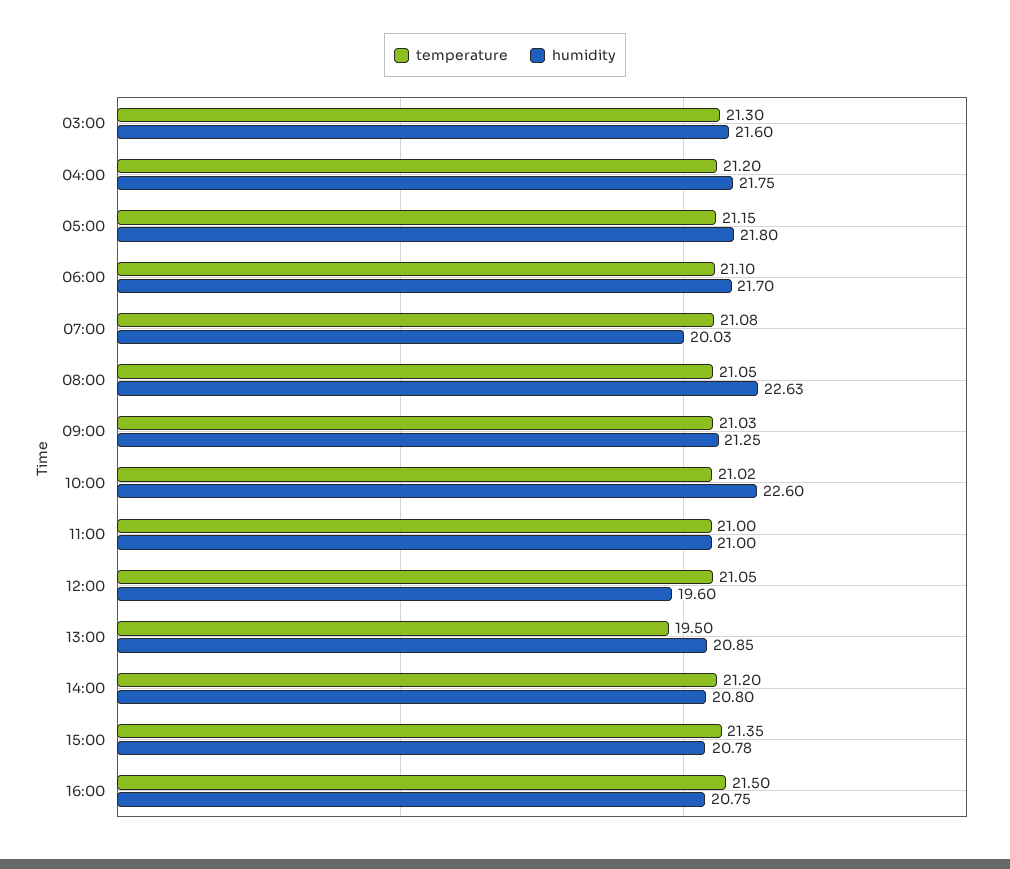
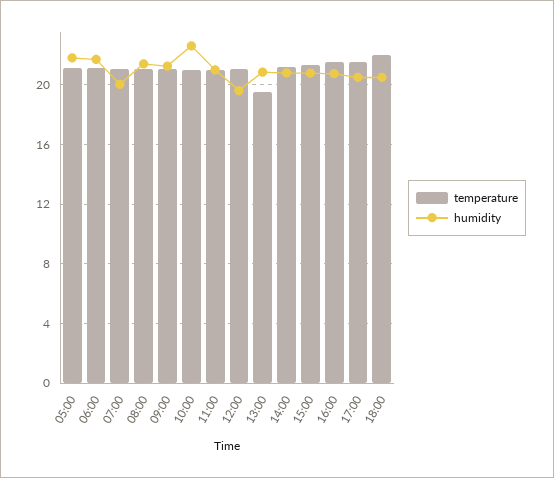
temperature, 03:00: 21.3 -> none
humidity, 03:00: 21.6 -> none
temperature, 04:00: 21.2 -> none
humidity, 04:00: 21.75 -> none
humidity, 08:00: 22.63 -> 21.5
temperature, 17:00: none -> 21.5
humidity, 17:00: none -> 20.5
temperature, 18:00: none -> 22
humidity, 18:00: none -> 20.5

